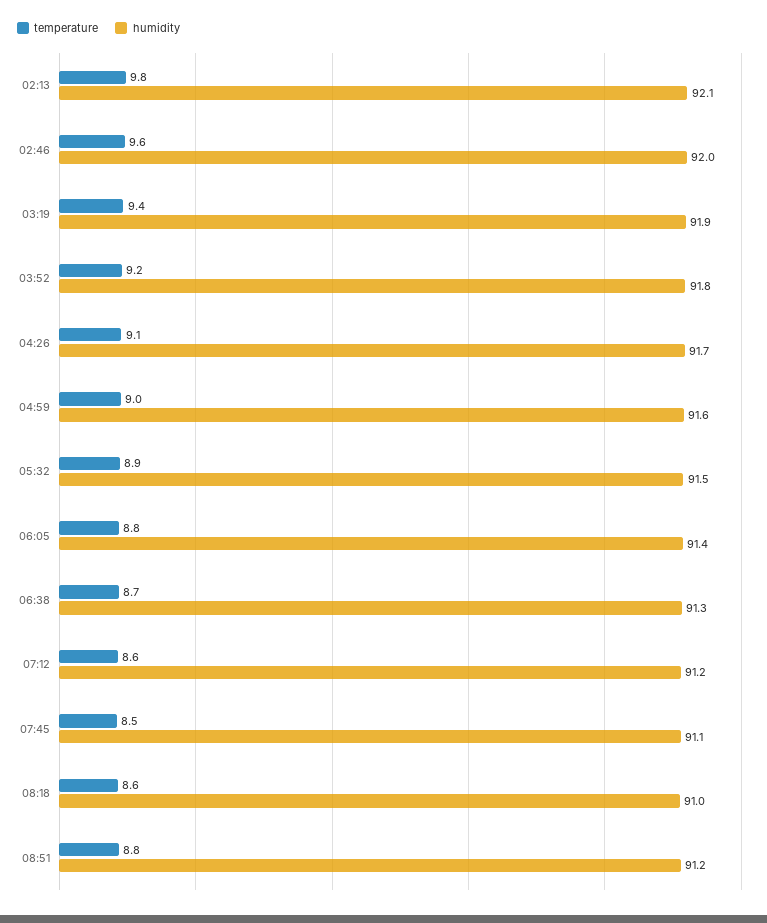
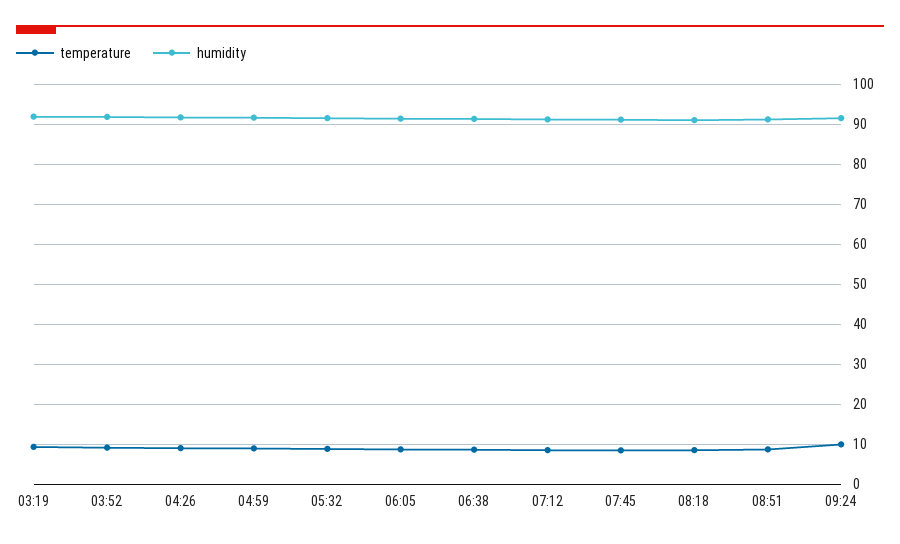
temperature, 02:13: 9.8 -> none
humidity, 02:13: 92.1 -> none
temperature, 02:46: 9.6 -> none
humidity, 02:46: 92 -> none
temperature, 09:24: none -> 10
humidity, 09:24: none -> 92

